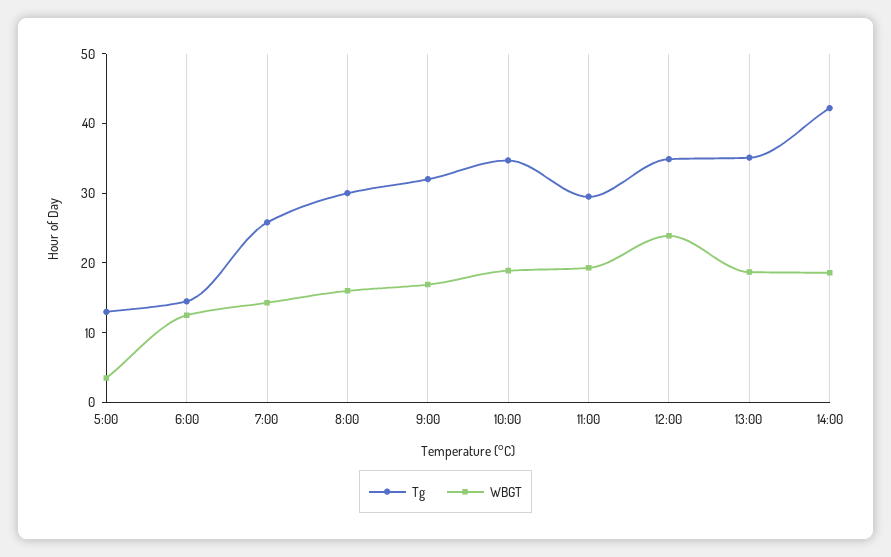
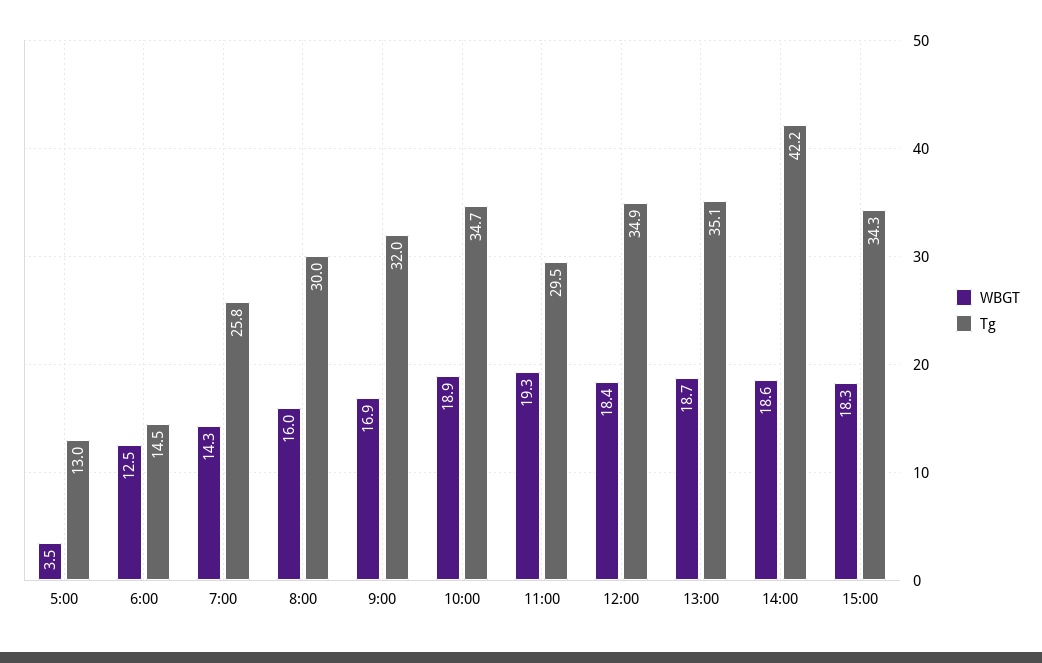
WBGT, 12:00: 24 -> 18.4
WBGT, 15:00: none -> 18.3
Tg, 15:00: none -> 34.3

